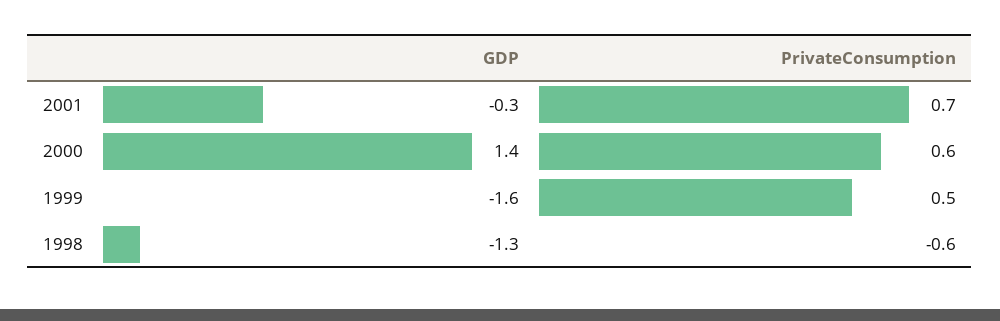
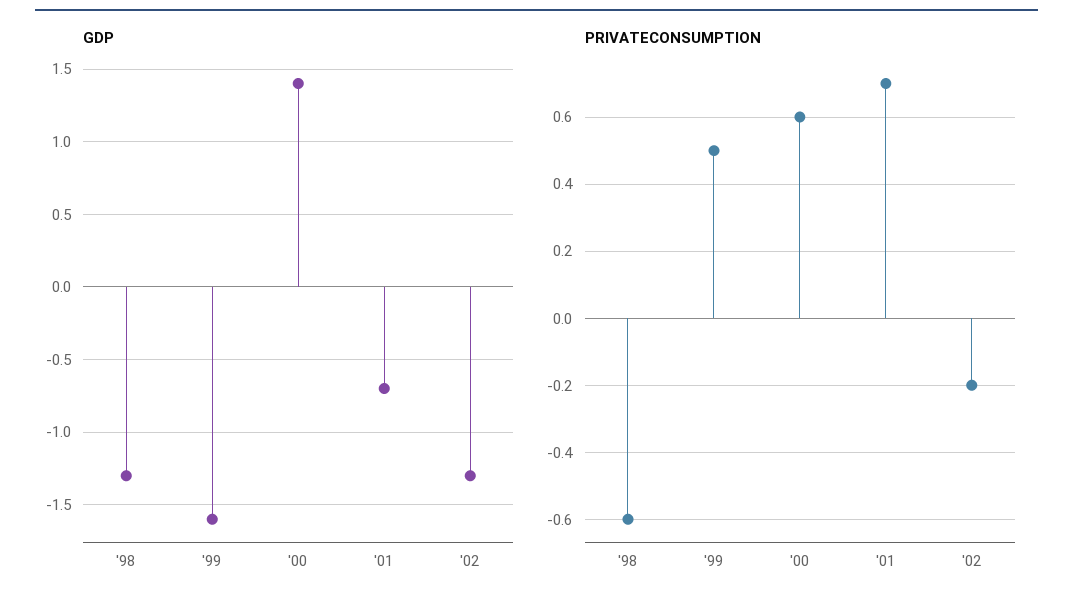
GDP, 2001: -0.3 -> -0.7
GDP, '02: none -> -1.3
PrivateConsumption, '02: none -> -0.2

